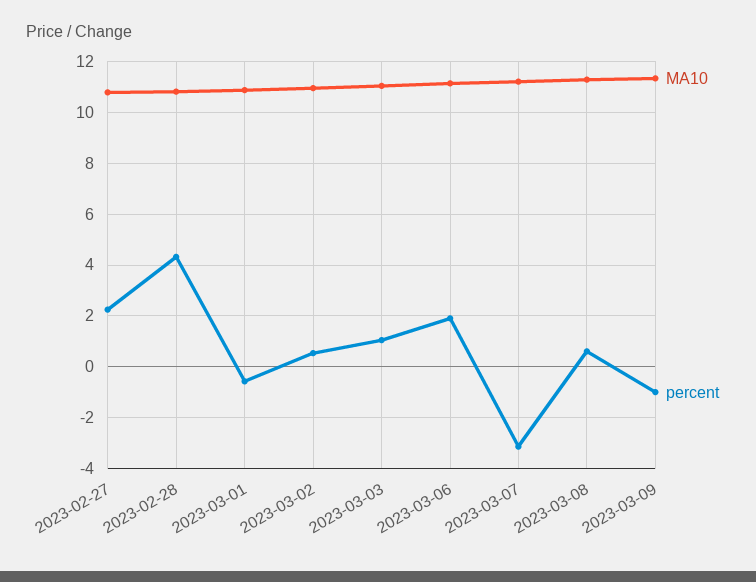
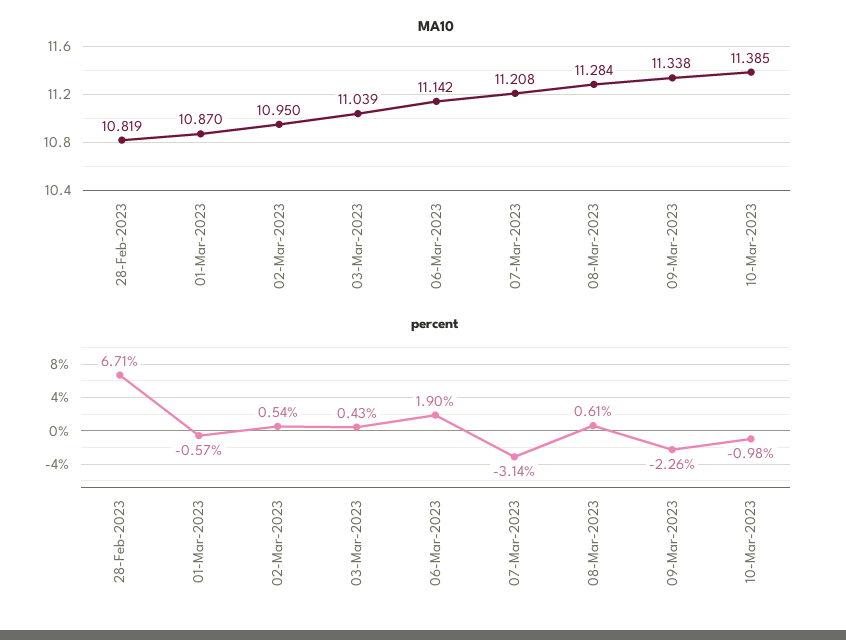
MA10, 2023-02-27: 10.75 -> none
percent, 2023-02-27: 2.25 -> none
percent, 2023-02-28: 4.25 -> 6.71
percent, 2023-03-03: 1 -> 0.43
percent, 2023-03-09: -1 -> -2.26
MA10, 10-Mar-2023: none -> 11.385
percent, 10-Mar-2023: none -> -0.98

